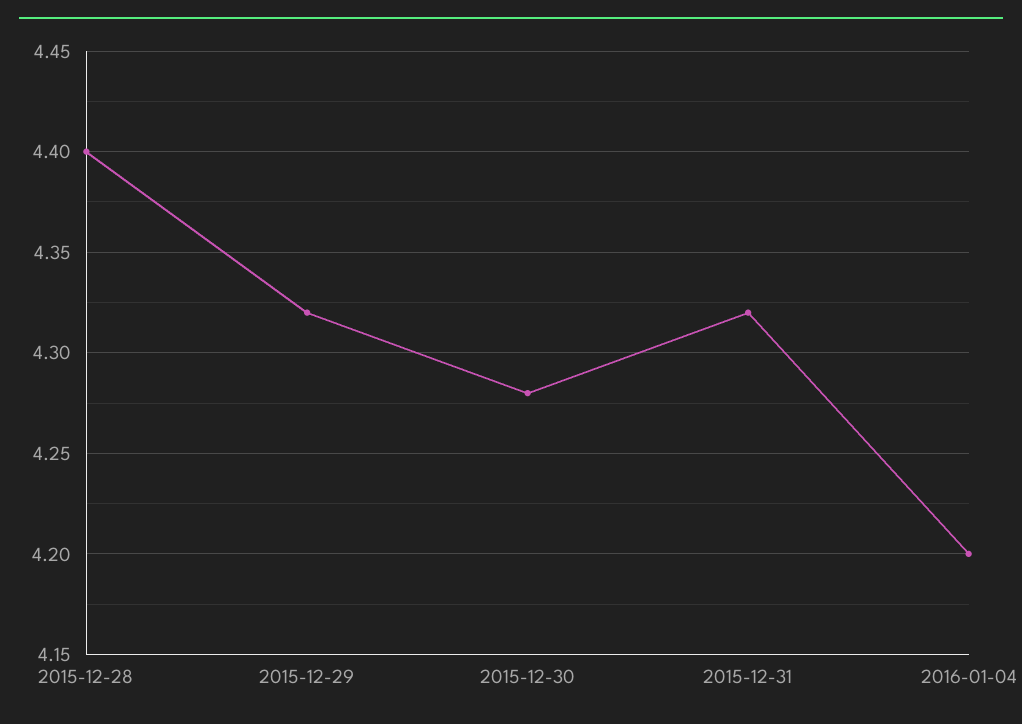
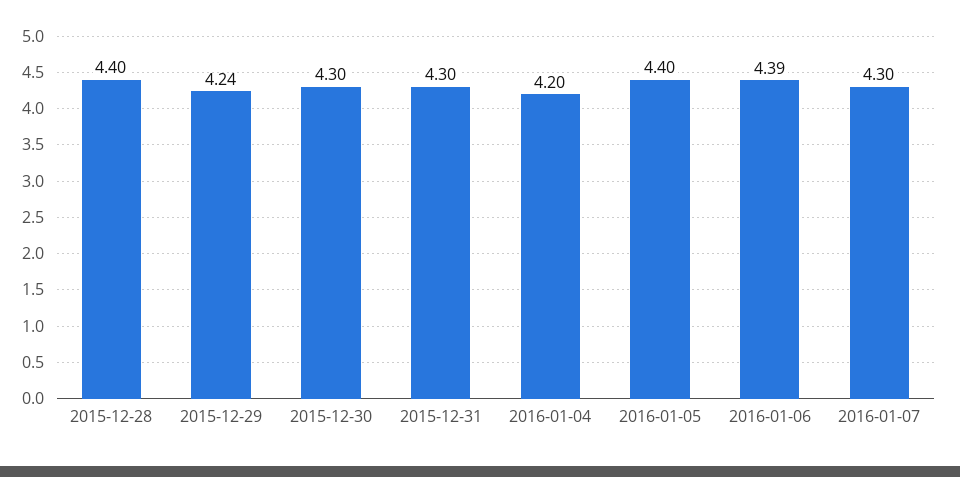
2015-12-29: 4.32 -> 4.24
2015-12-30: 4.28 -> 4.3
2015-12-31: 4.32 -> 4.3
2016-01-05: none -> 4.4
2016-01-06: none -> 4.39
2016-01-07: none -> 4.3

